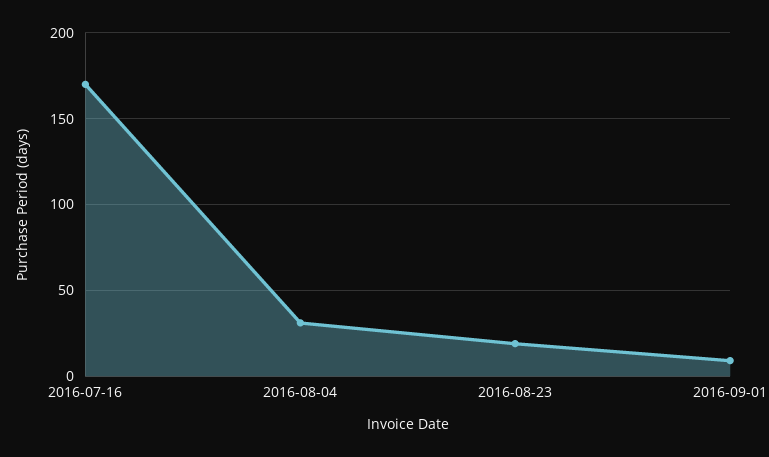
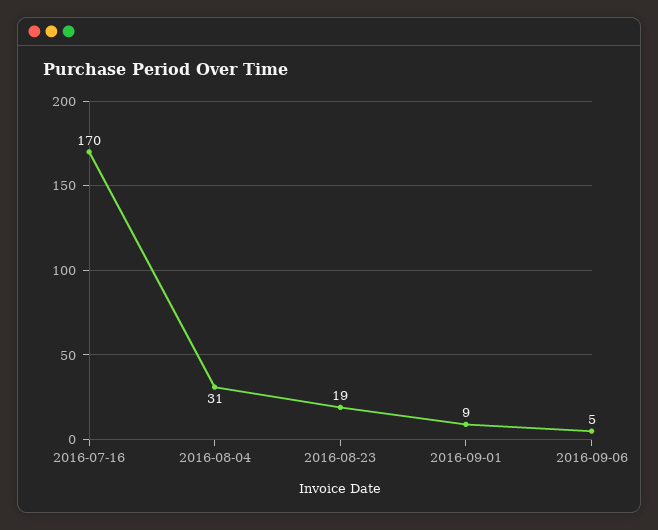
2016-09-06: none -> 5

